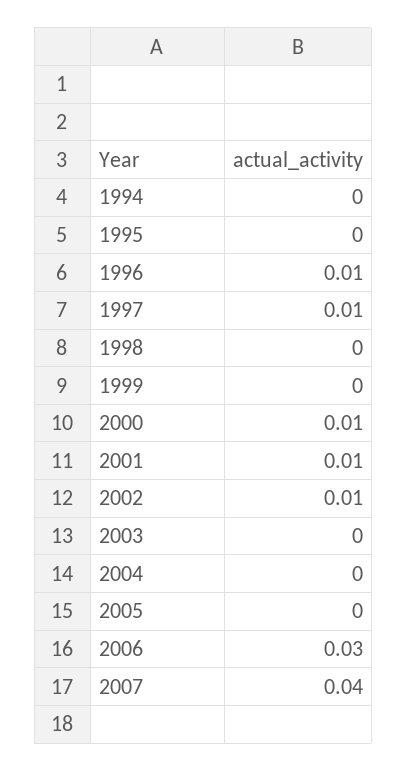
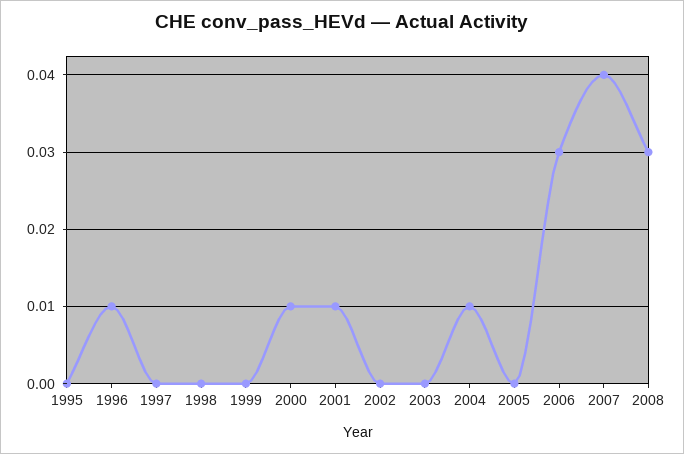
1994: 0 -> none
1997: 0.01 -> 0
2002: 0.01 -> 0
2004: 0 -> 0.01
2008: none -> 0.03

